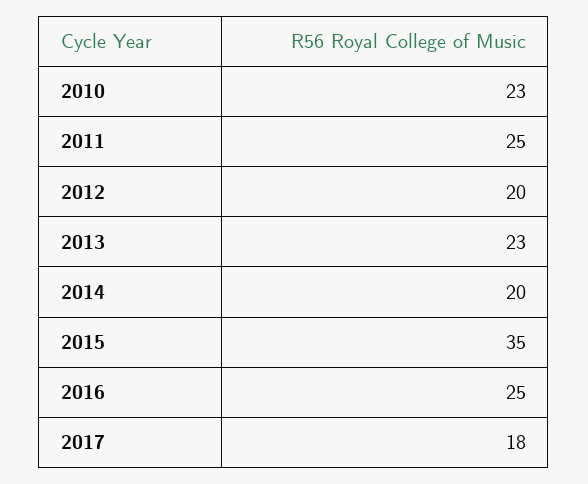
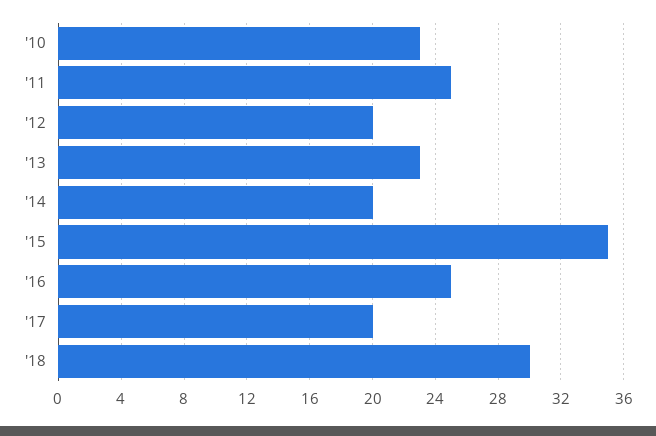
2017: 18 -> 20
'18: none -> 30

